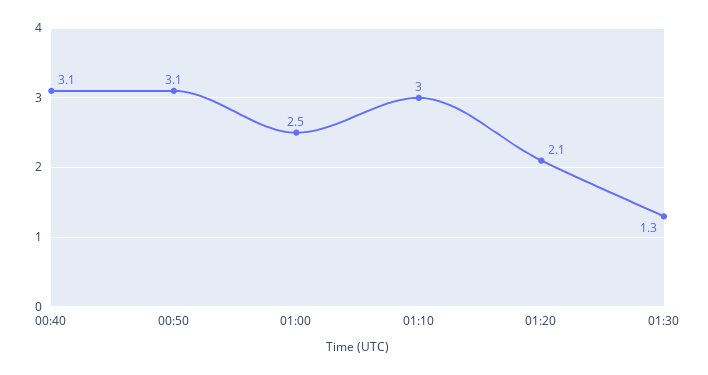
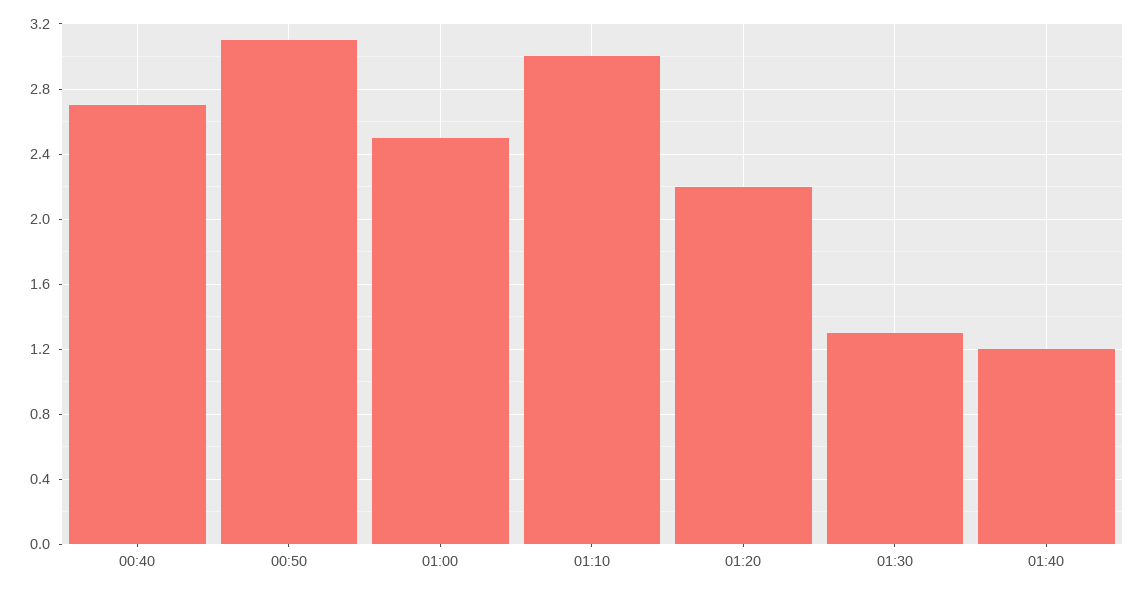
00:40: 3.1 -> 2.7
01:20: 2.1 -> 2.2
01:40: none -> 1.2

